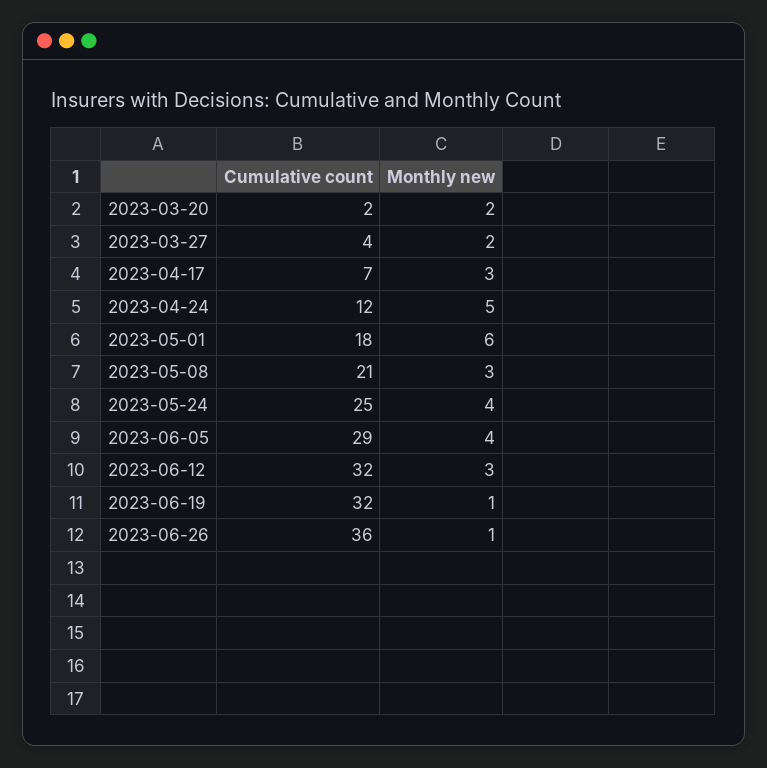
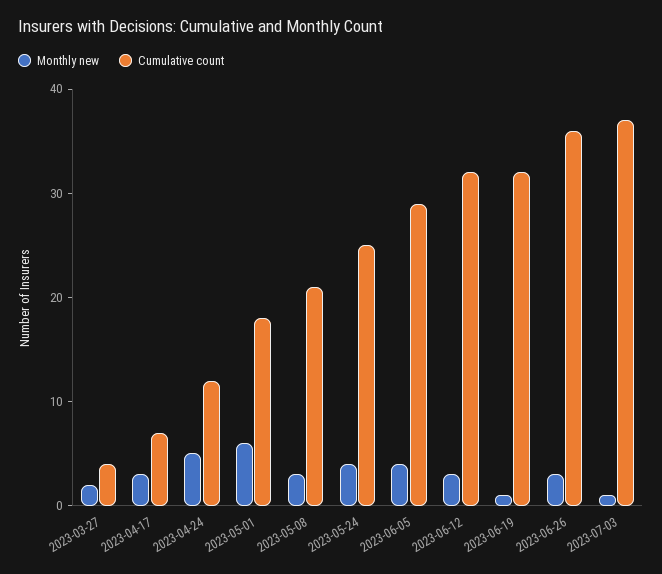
Cumulative count, 2023-03-20: 2 -> none
Monthly new, 2023-03-20: 2 -> none
Monthly new, 2023-06-26: 1 -> 3
Monthly new, 2023-07-03: none -> 1
Cumulative count, 2023-07-03: none -> 37

